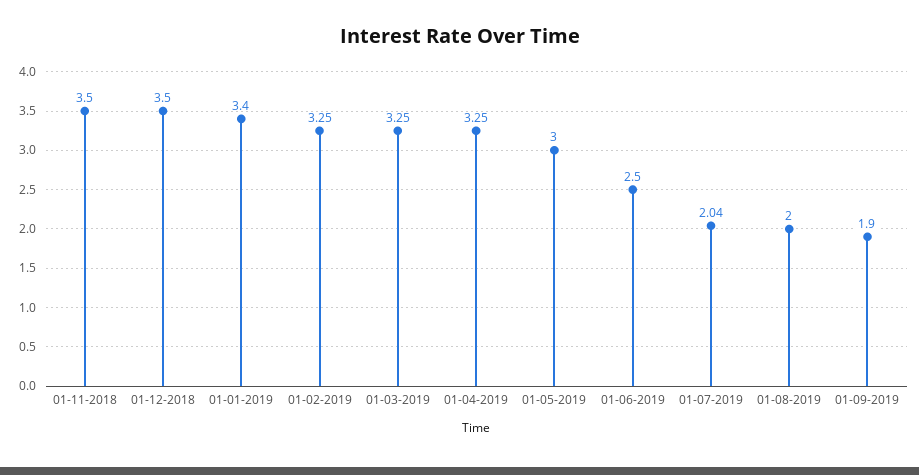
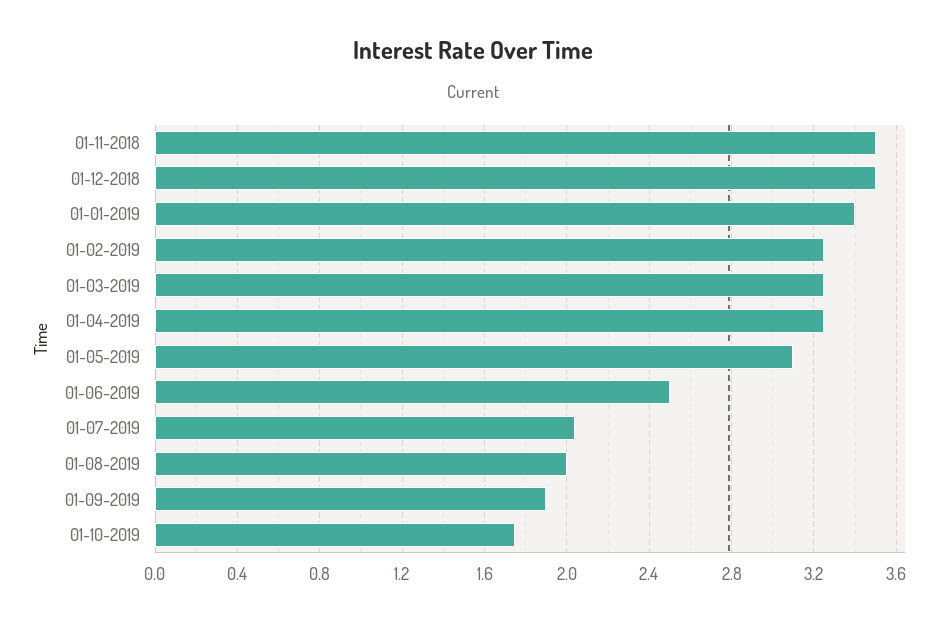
01-05-2019: 3 -> 3.1
01-10-2019: none -> 1.75

